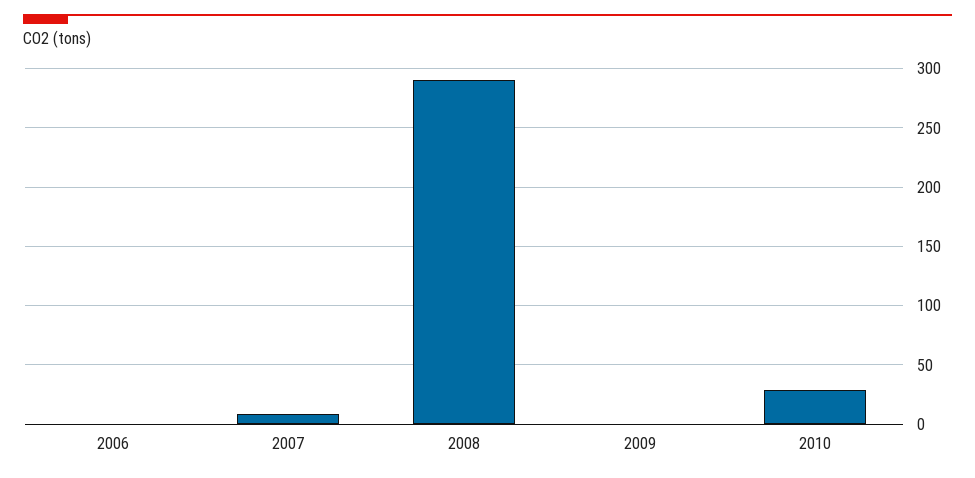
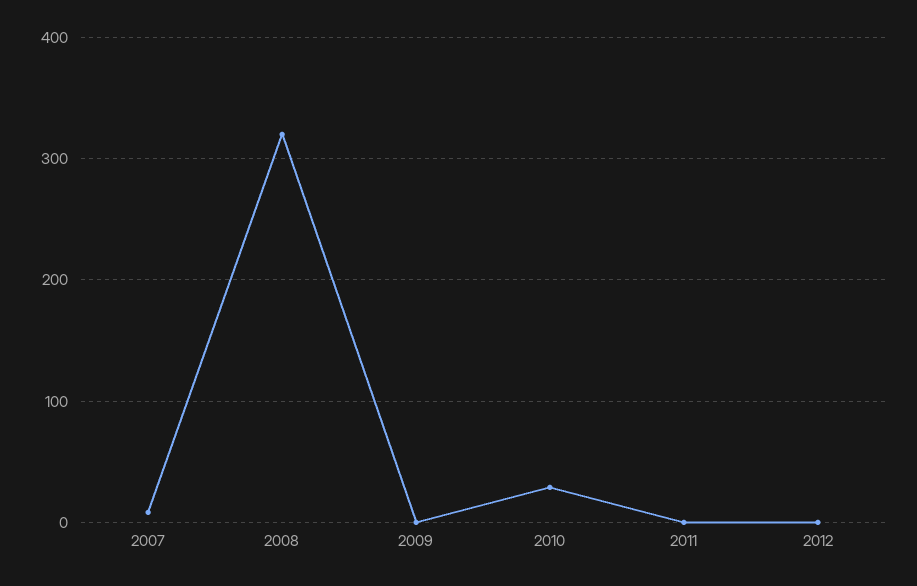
2006: 0 -> none
2008: 290 -> 320
2011: none -> 0
2012: none -> 0

